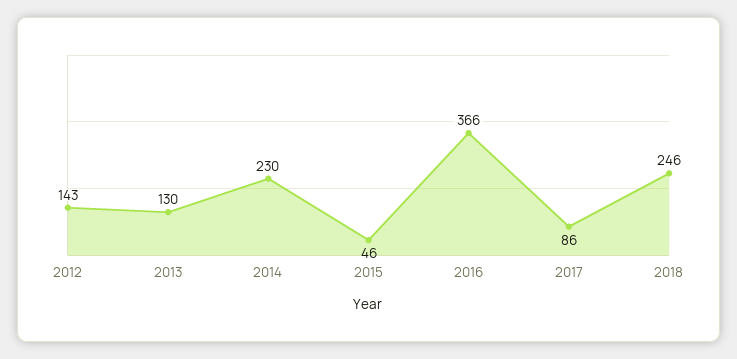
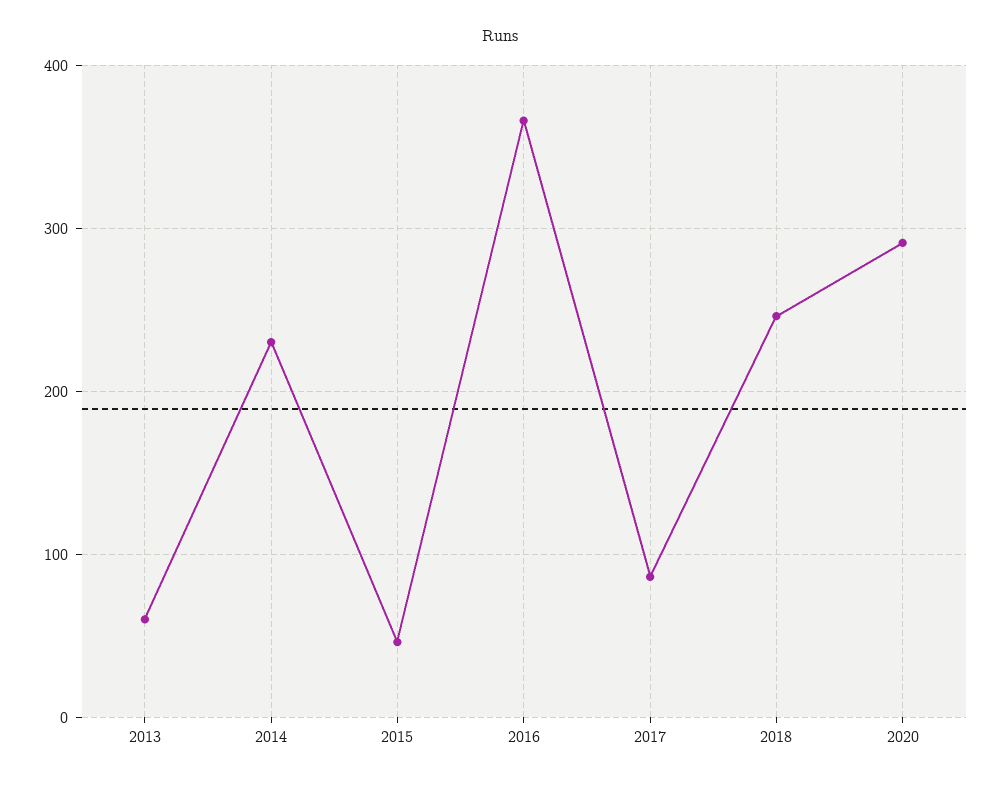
2012: 143 -> none
2013: 130 -> 60
2020: none -> 290

